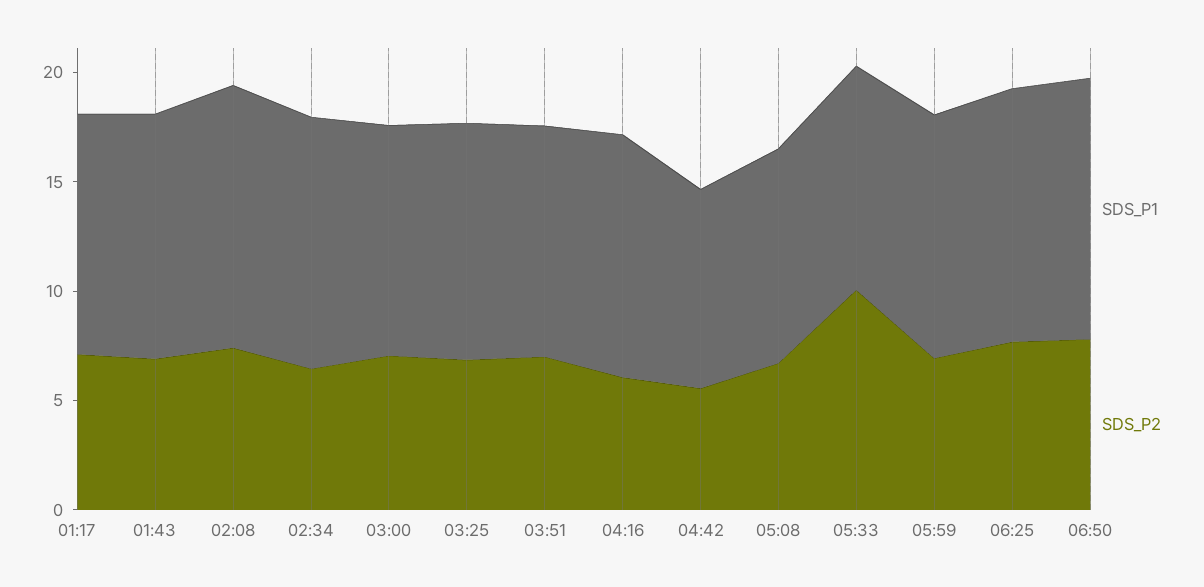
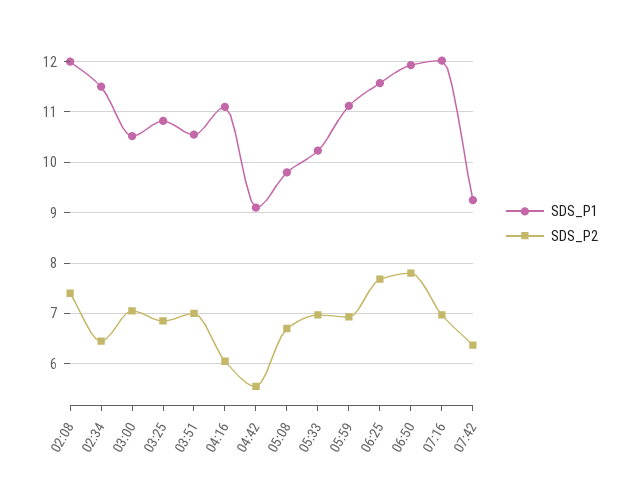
SDS_P1, 01:17: 11 -> none
SDS_P2, 01:17: 7 -> none
SDS_P1, 01:43: 11 -> none
SDS_P2, 01:43: 7 -> none
SDS_P2, 05:33: 10 -> 7
SDS_P1, 07:16: none -> 12
SDS_P2, 07:16: none -> 7
SDS_P1, 07:42: none -> 9.2
SDS_P2, 07:42: none -> 6.4

